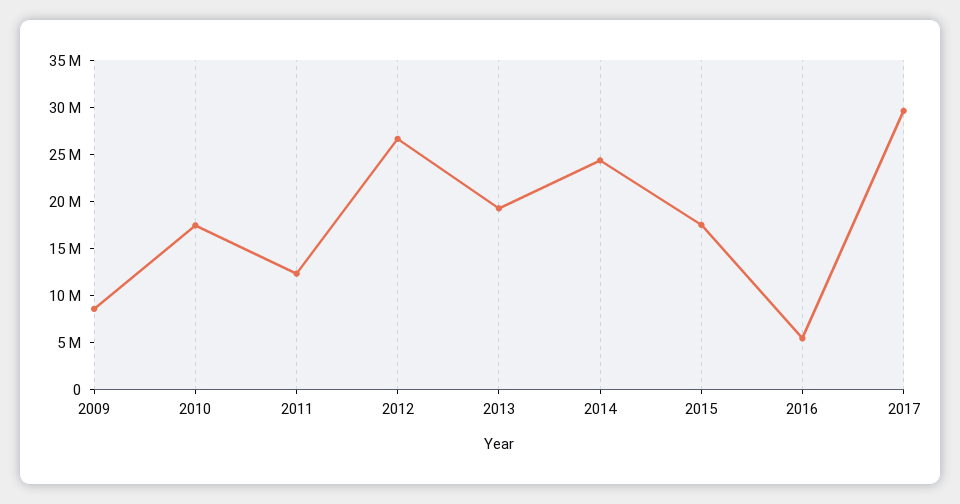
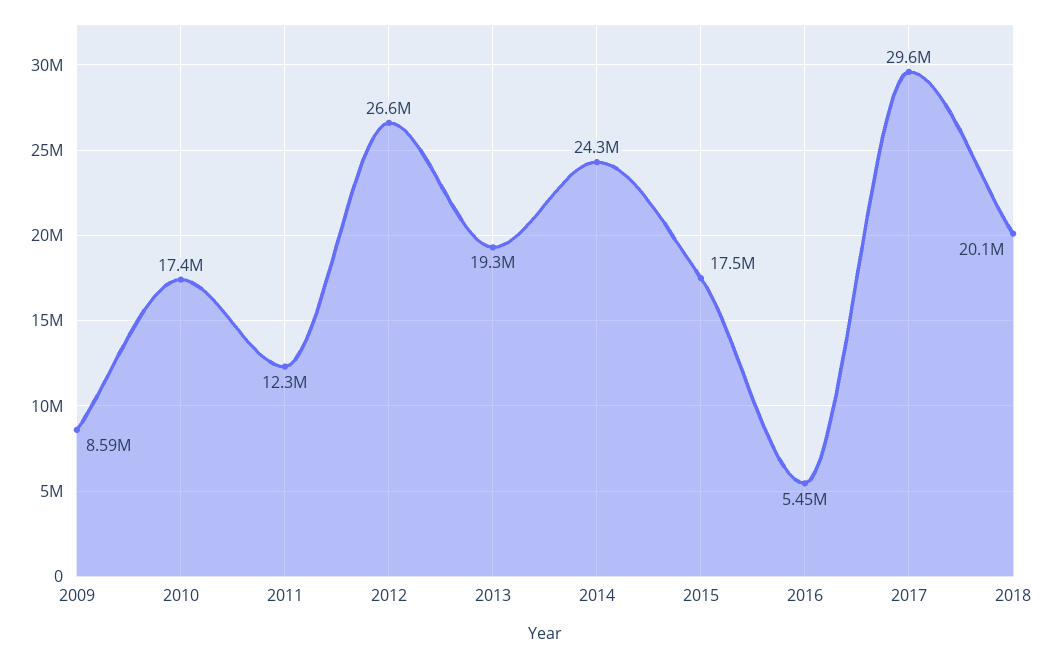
2018: none -> 20100000

